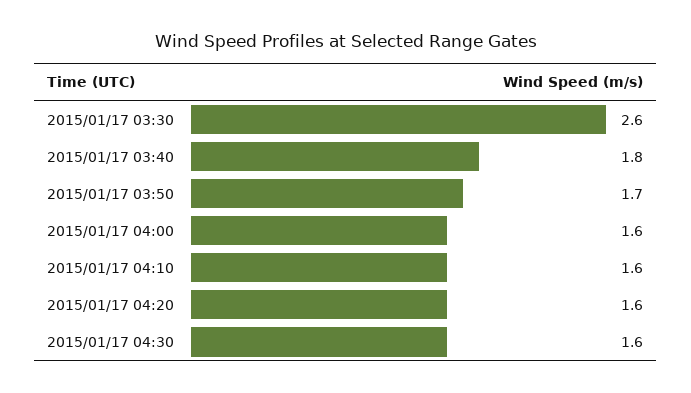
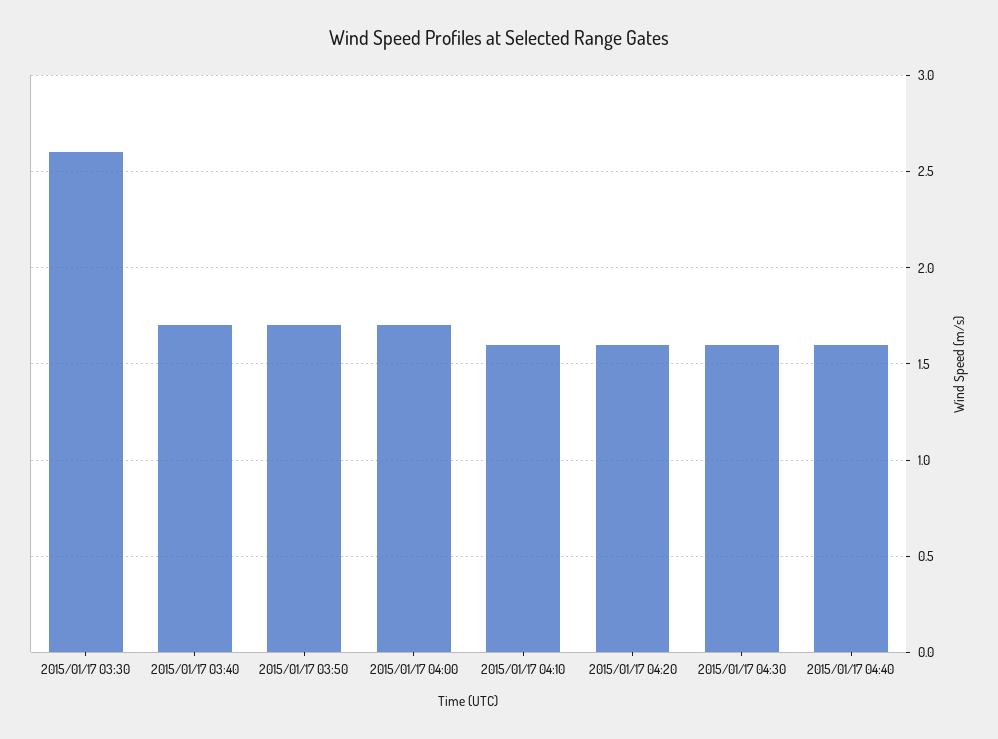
2015/01/17 03:40: 1.8 -> 1.7
2015/01/17 04:00: 1.6 -> 1.7
2015/01/17 04:40: none -> 1.6

